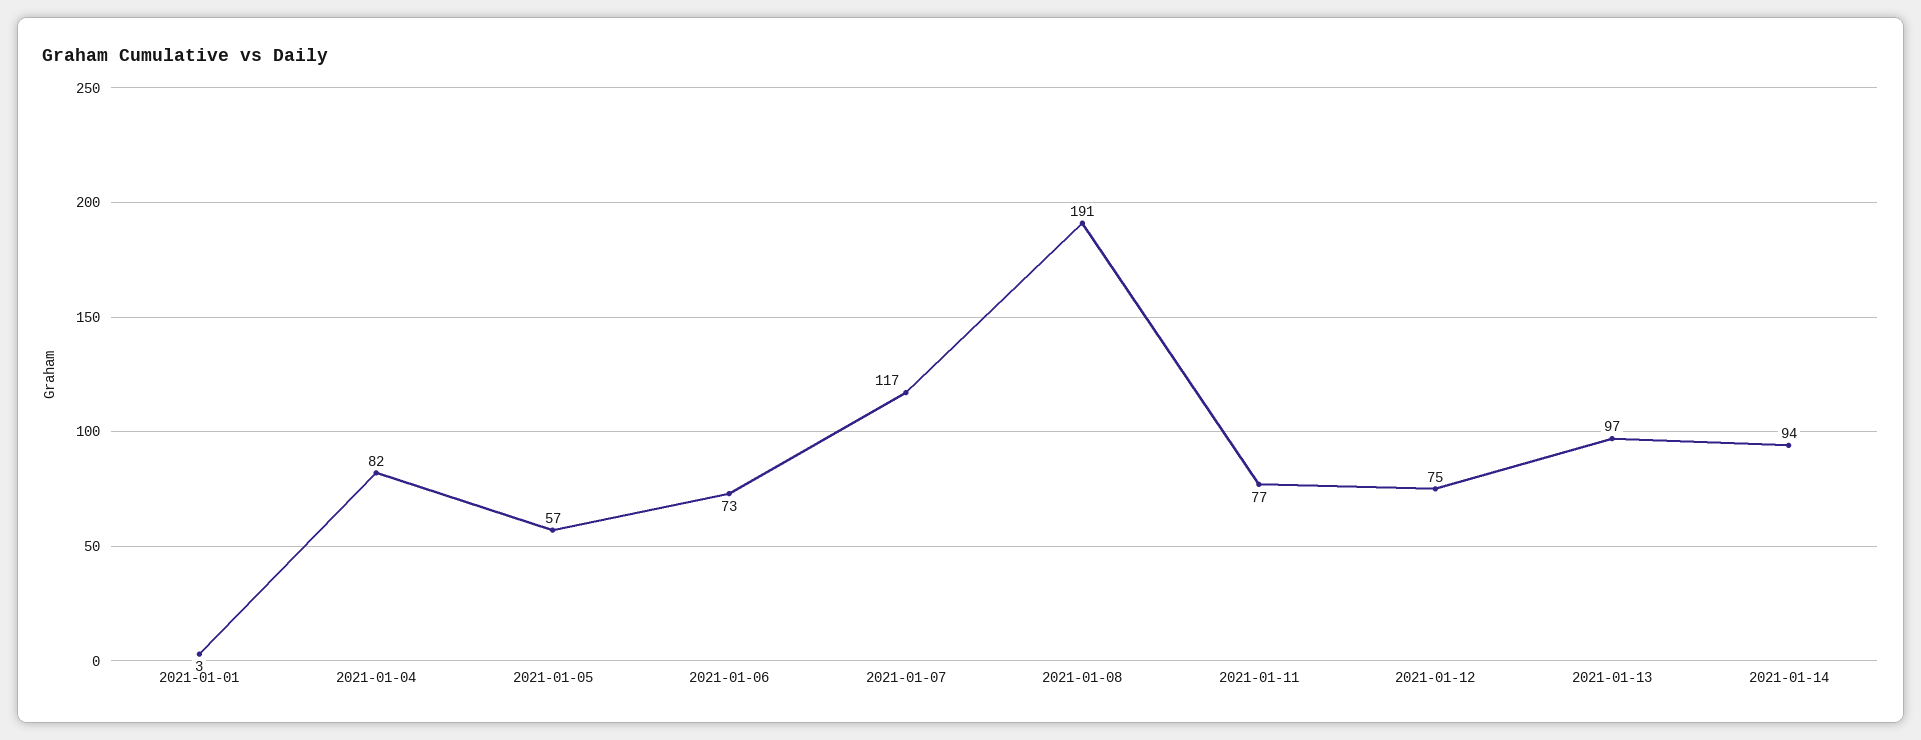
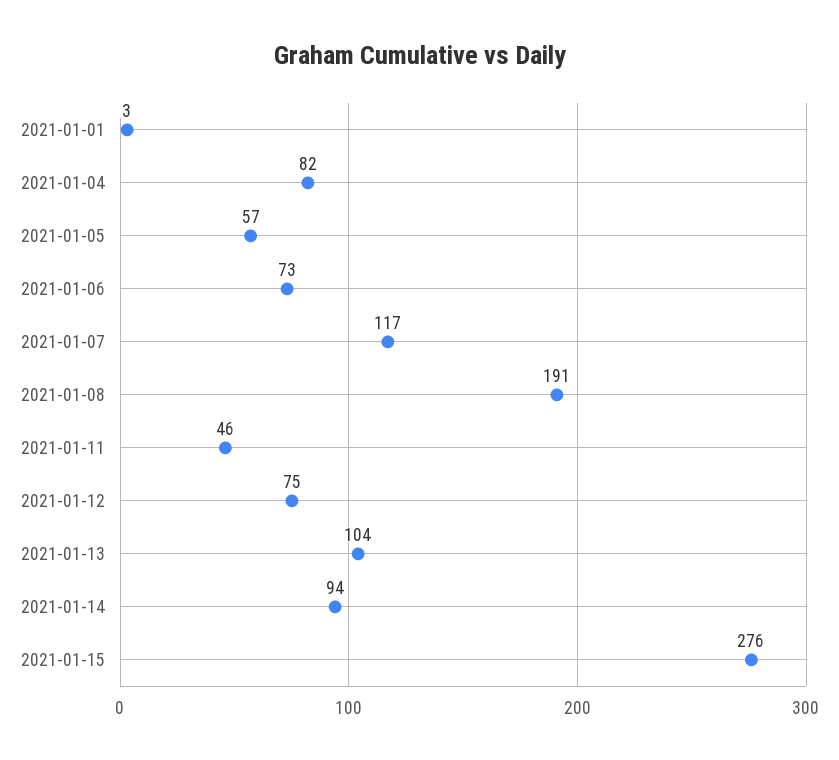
2021-01-11: 77 -> 46
2021-01-13: 97 -> 104
2021-01-15: none -> 276

